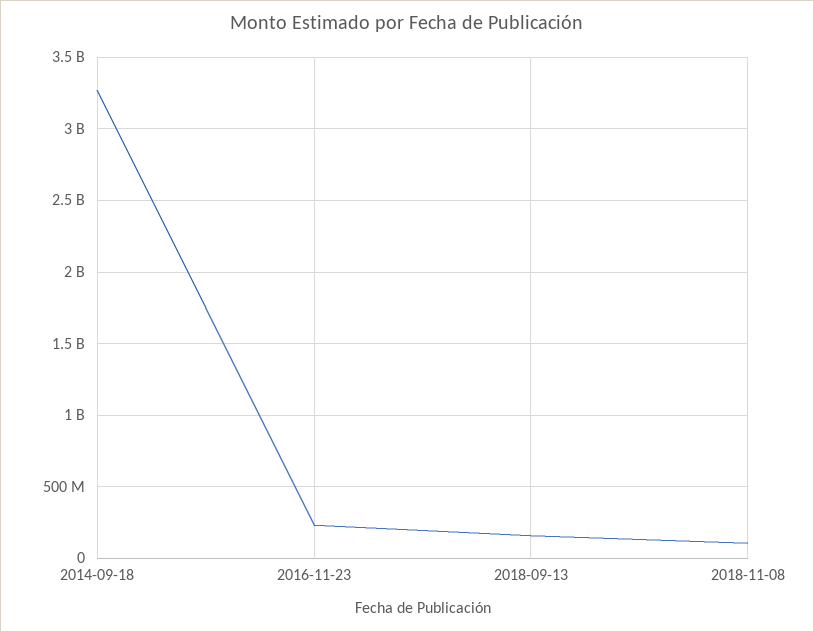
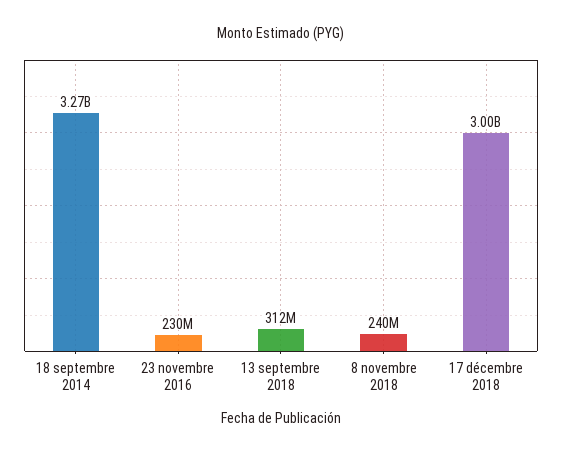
2018-09-13: 150000000 -> 312000000
2018-11-08: 100000000 -> 240000000
17 décembre 2018: none -> 3000000000

